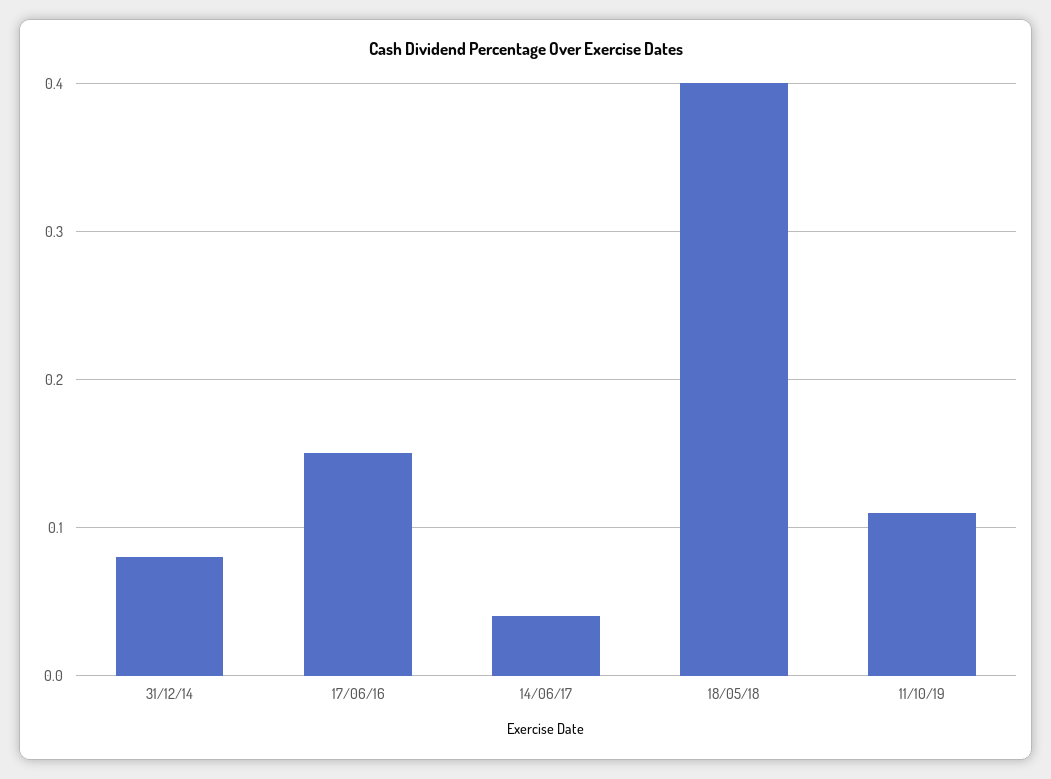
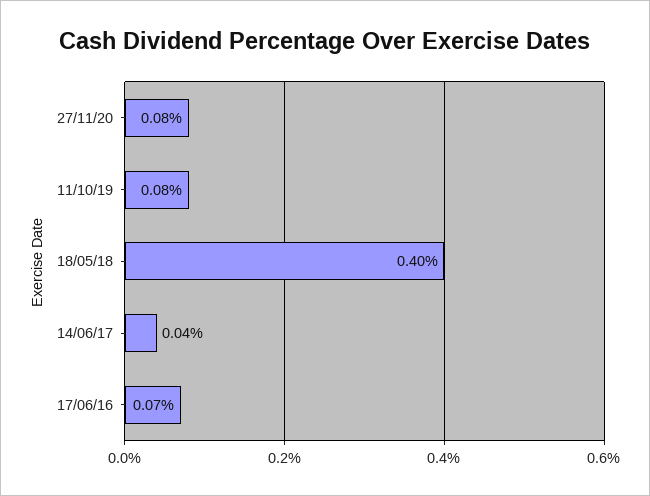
31/12/14: 0.08 -> none
17/06/16: 0.15 -> 0.07
11/10/19: 0.11 -> 0.08
27/11/20: none -> 0.08

